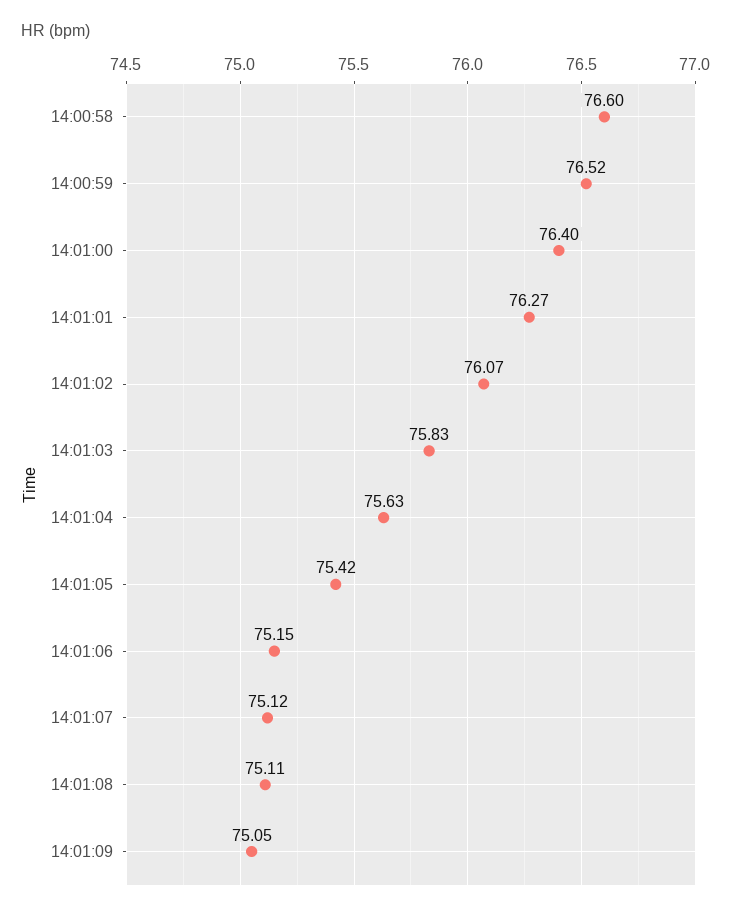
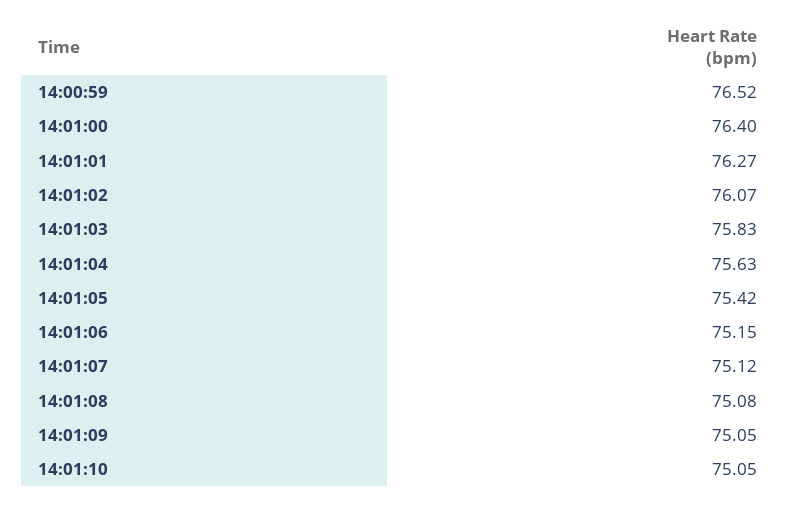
14:00:58: 76.6 -> none
14:01:08: 75.11 -> 75.08
14:01:10: none -> 75.05

